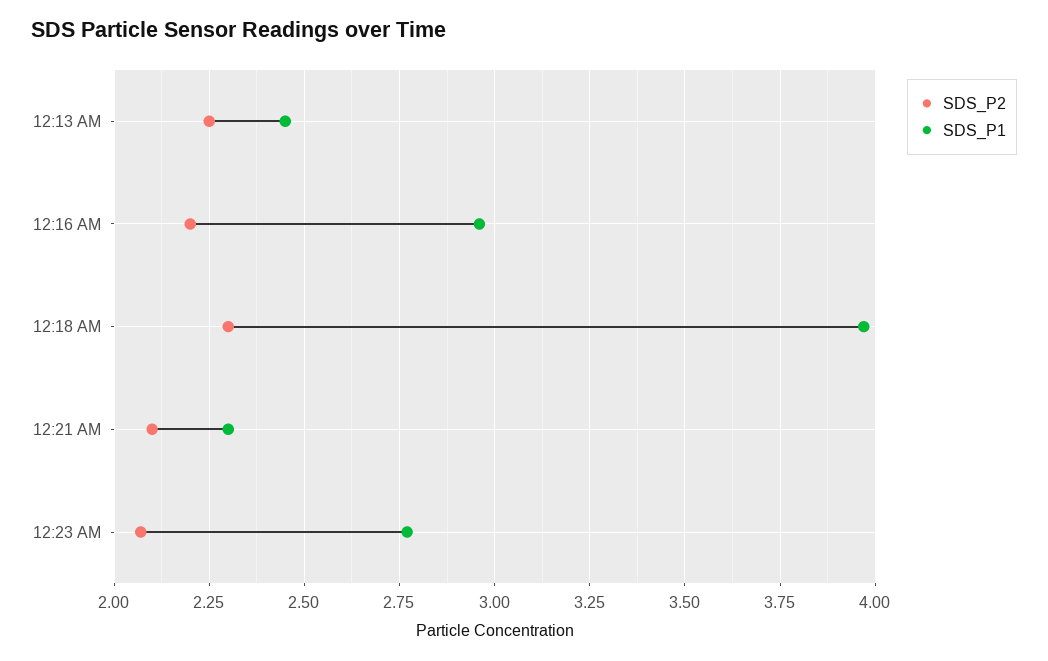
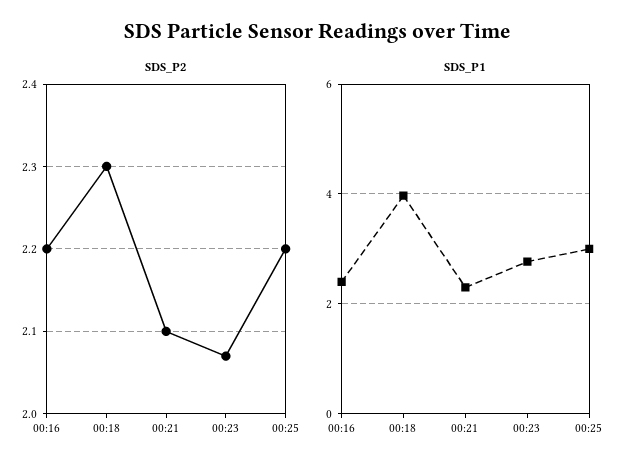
SDS_P2, 12:13 AM: 2.25 -> none
SDS_P1, 12:13 AM: 2.45 -> none
SDS_P1, 12:16 AM: 2.95 -> 2.4
SDS_P2, 00:25: none -> 2.2
SDS_P1, 00:25: none -> 3

